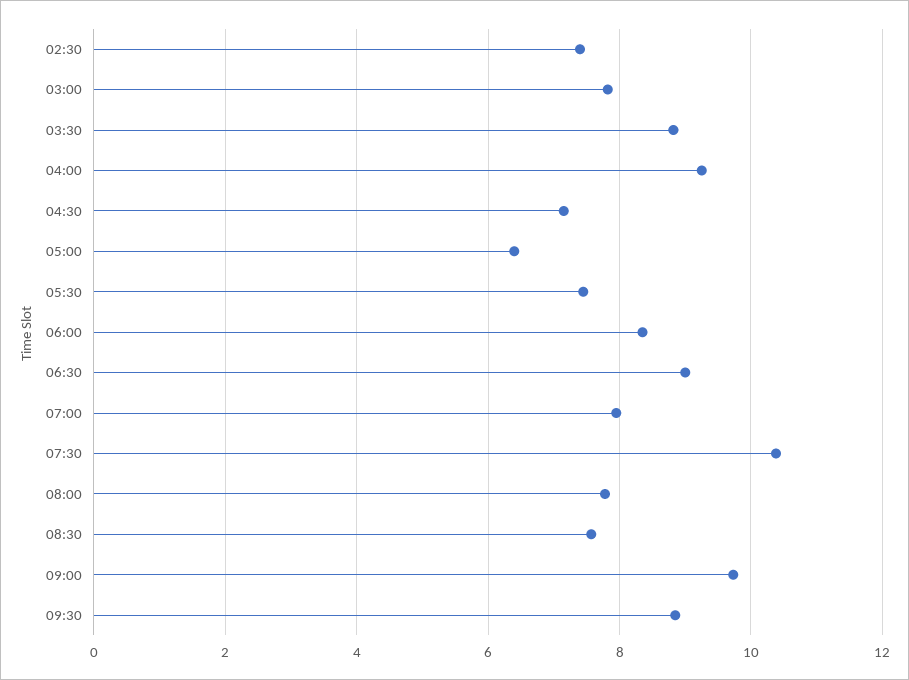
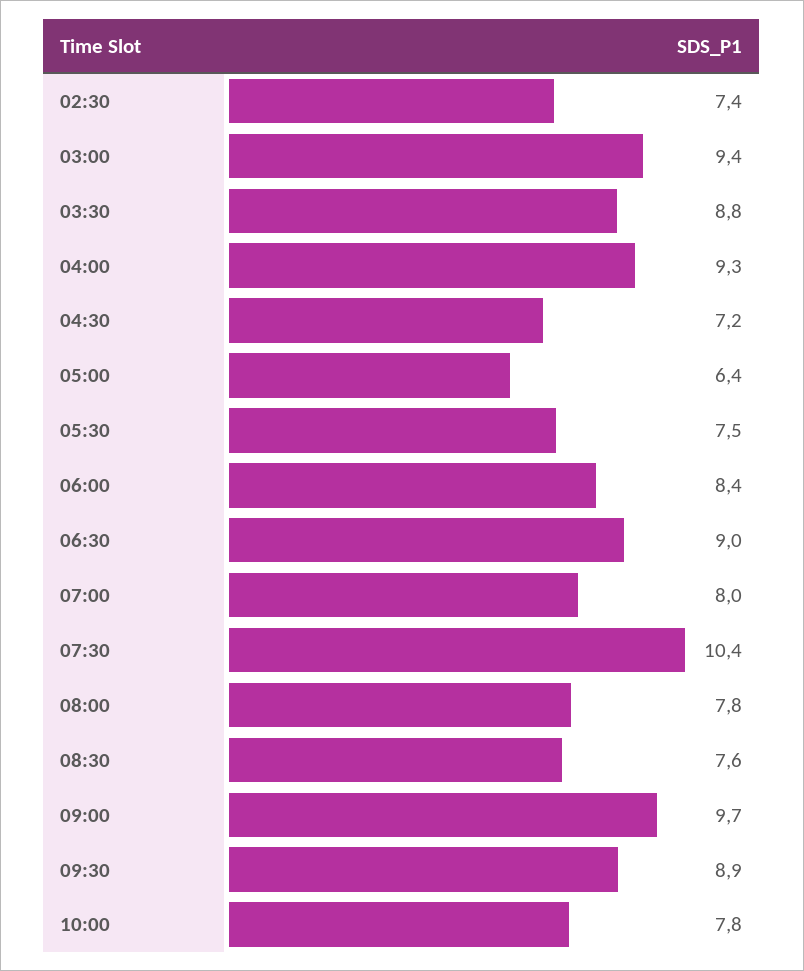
03:00: 7.8 -> 9.4
10:00: none -> 7.8

